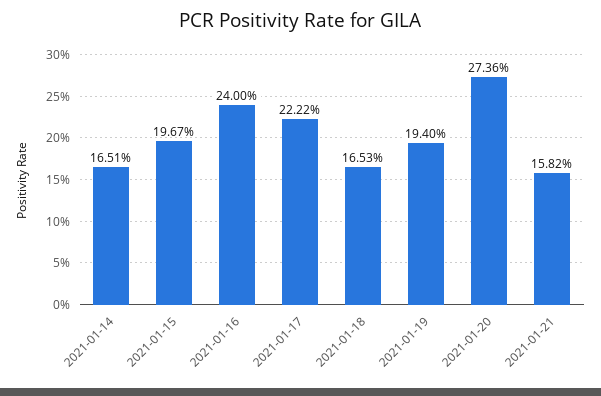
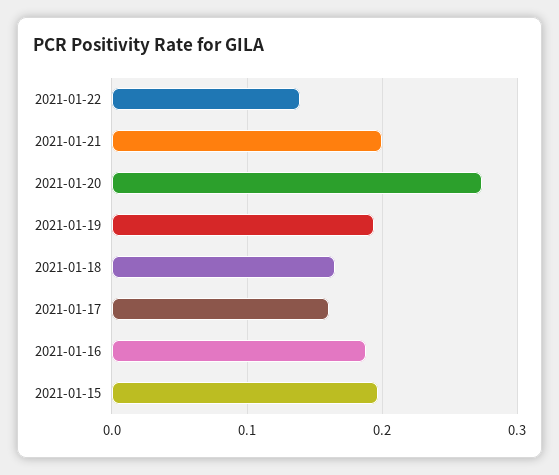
2021-01-14: 0.1651 -> none
2021-01-16: 0.24 -> 0.19
2021-01-17: 0.2222 -> 0.16
2021-01-21: 0.1582 -> 0.2
2021-01-22: none -> 0.14

